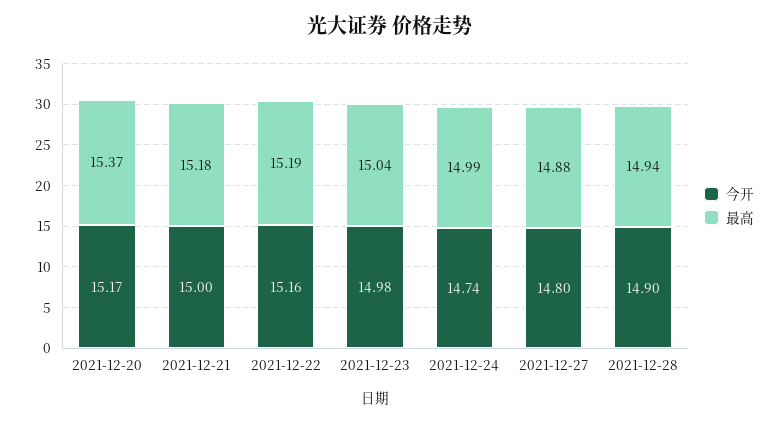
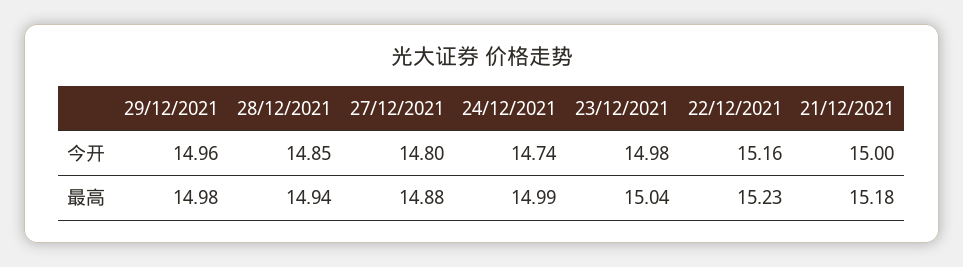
今开, 2021-12-20: 15.17 -> none
最高, 2021-12-20: 15.37 -> none
最高, 2021-12-22: 15.19 -> 15.23
今开, 2021-12-28: 14.9 -> 14.85
今开, 29/12/2021: none -> 14.96
最高, 29/12/2021: none -> 14.98

